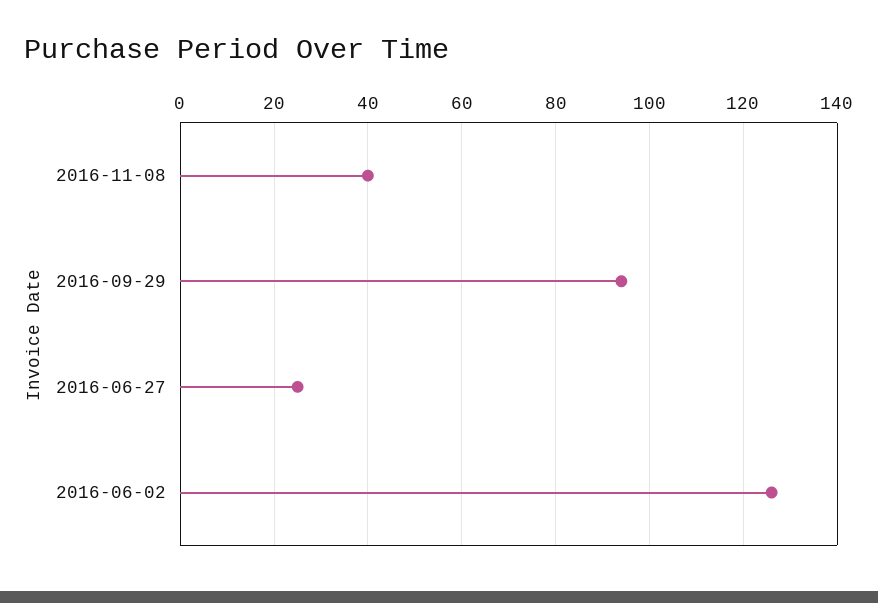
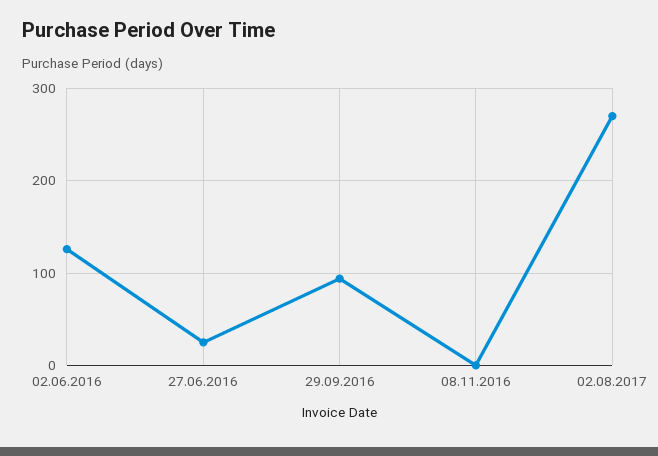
2016-11-08: 40 -> 0
02.08.2017: none -> 270

